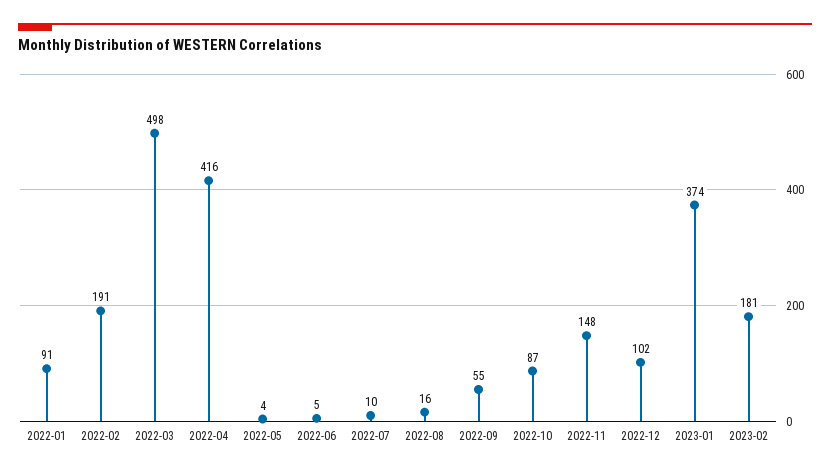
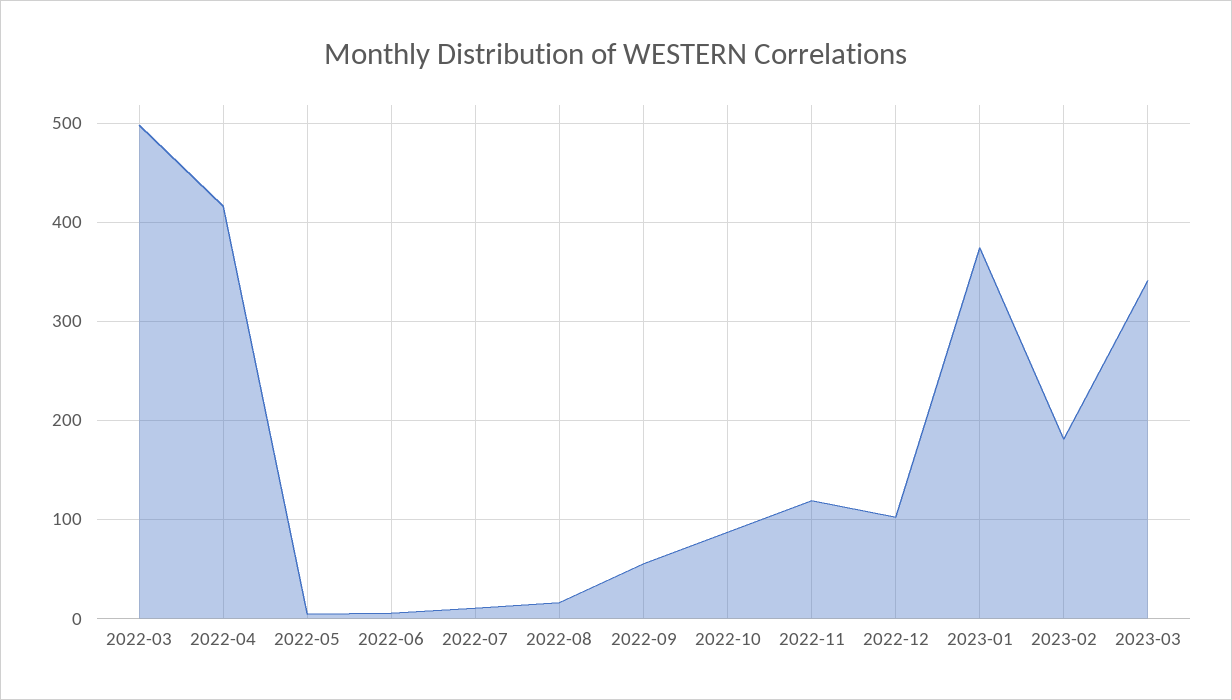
2022-01: 91 -> none
2022-02: 191 -> none
2022-11: 148 -> 120
2023-03: none -> 340

